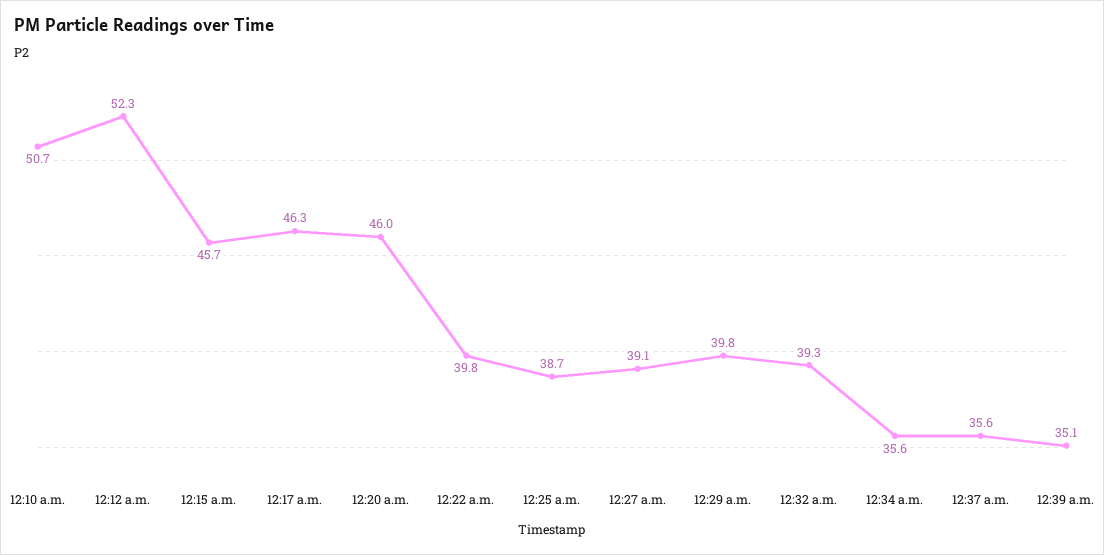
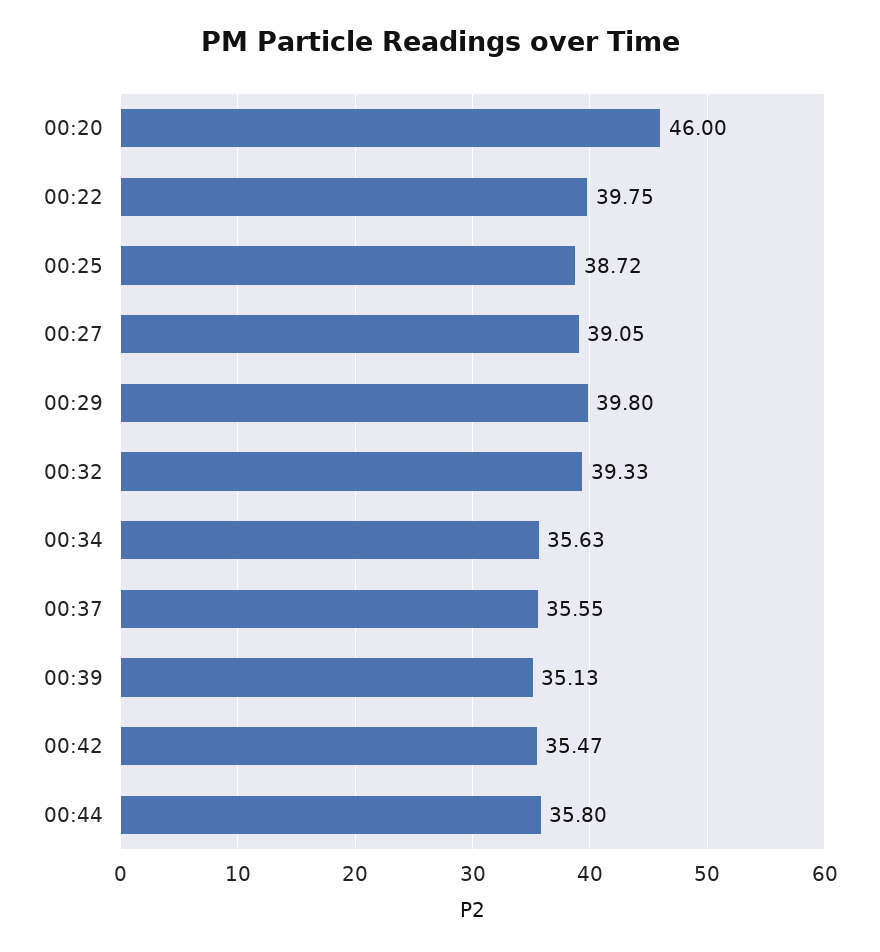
12:10 a.m.: 50.7 -> none
12:12 a.m.: 52.3 -> none
12:15 a.m.: 45.7 -> none
12:17 a.m.: 46.3 -> none
00:42: none -> 35.47
00:44: none -> 35.8

